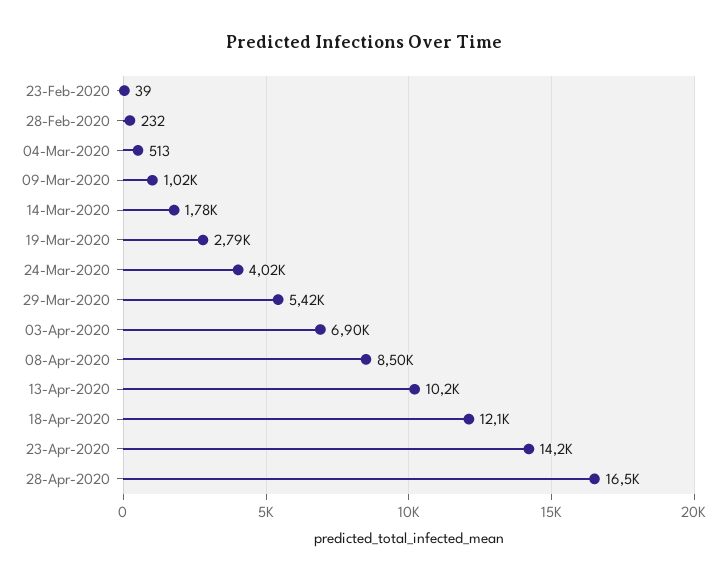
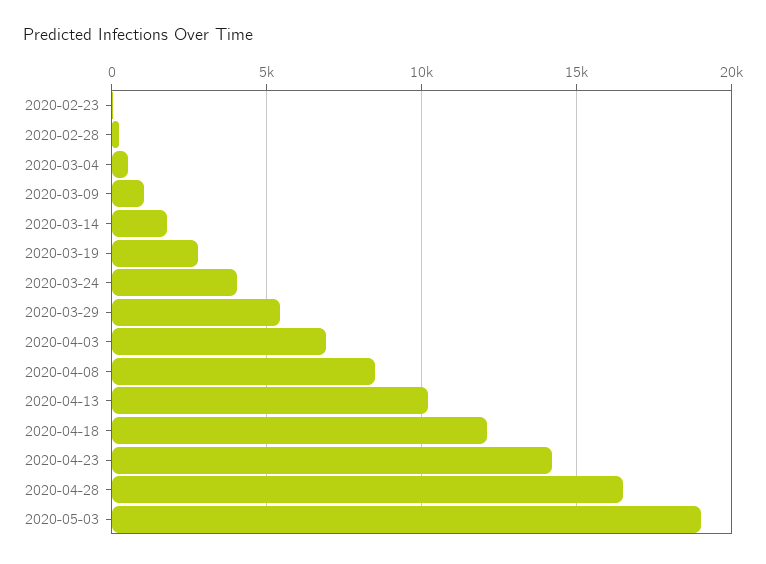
2020-05-03: none -> 19000

